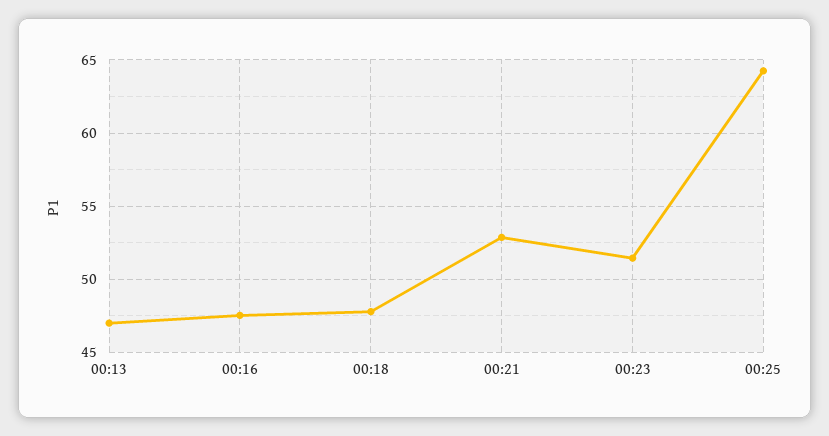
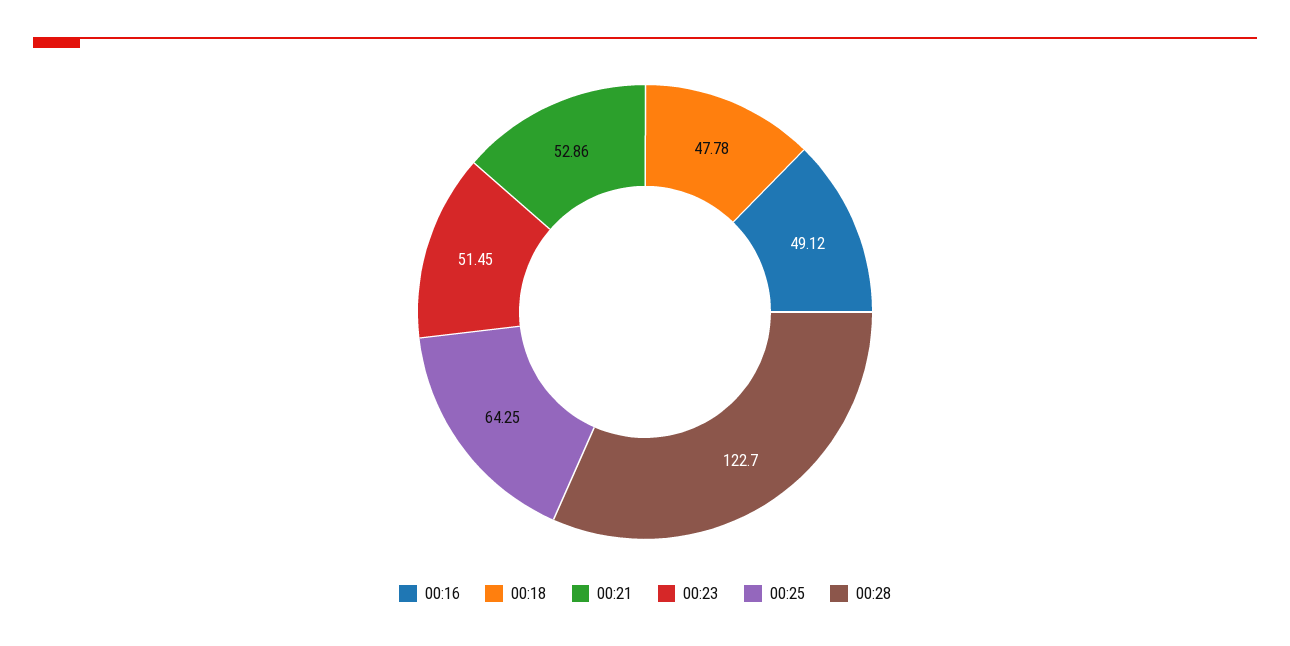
00:13: 47 -> none
00:16: 47.5 -> 49.12
00:28: none -> 122.7

